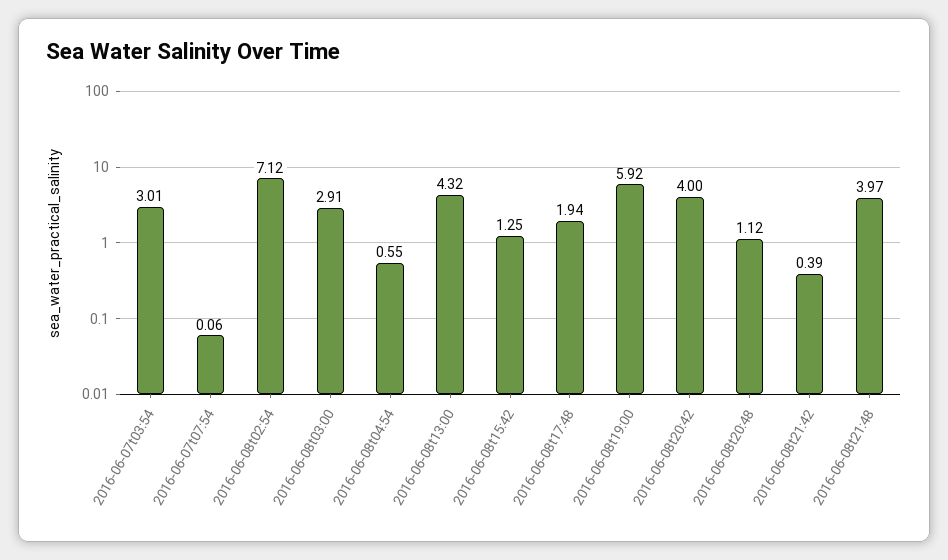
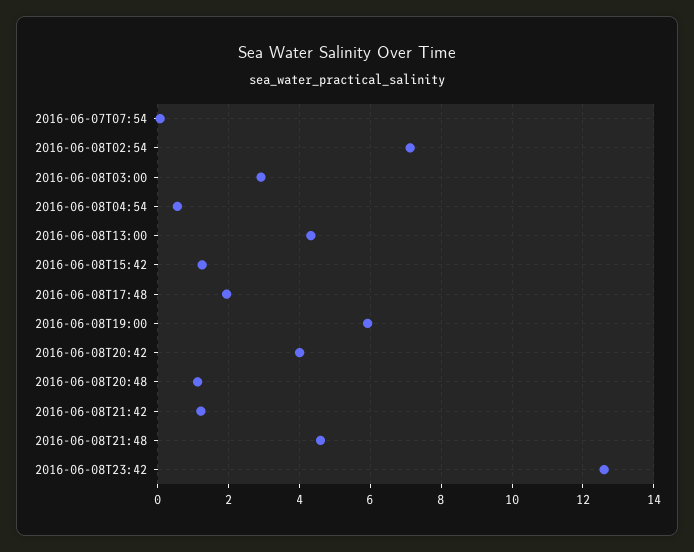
2016-06-07t03:54: 3.01 -> none
2016-06-08t21:42: 0.39 -> 1.2
2016-06-08t21:48: 3.97 -> 4.6
2016-06-08T23:42: none -> 12.6

